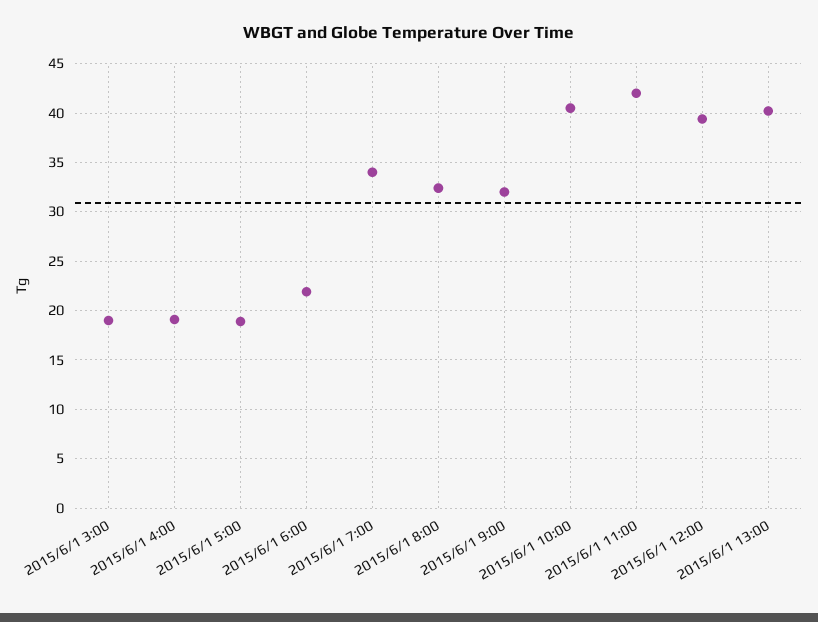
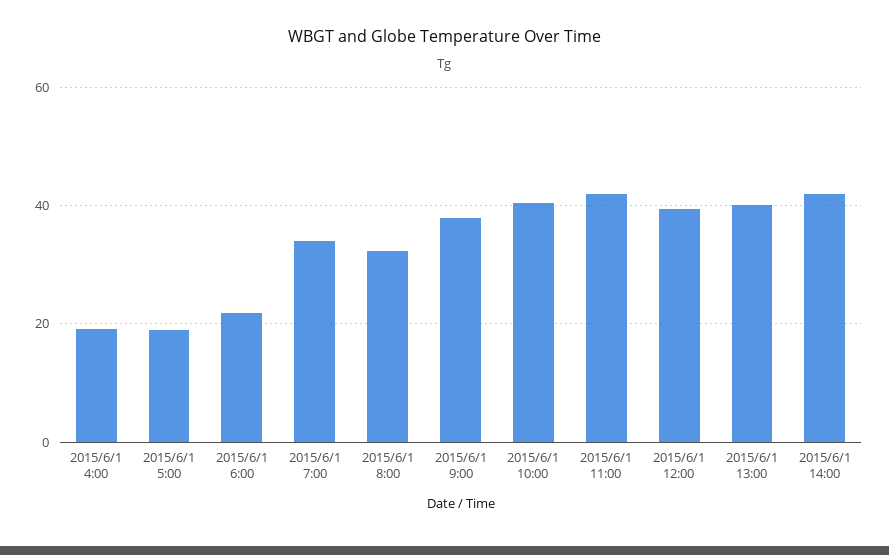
2015/6/1 3:00: 19 -> none
2015/6/1 9:00: 32 -> 38
2015/6/1 14:00: none -> 42

